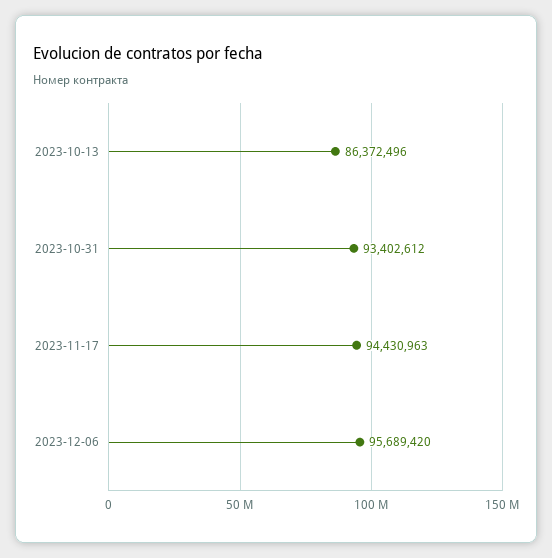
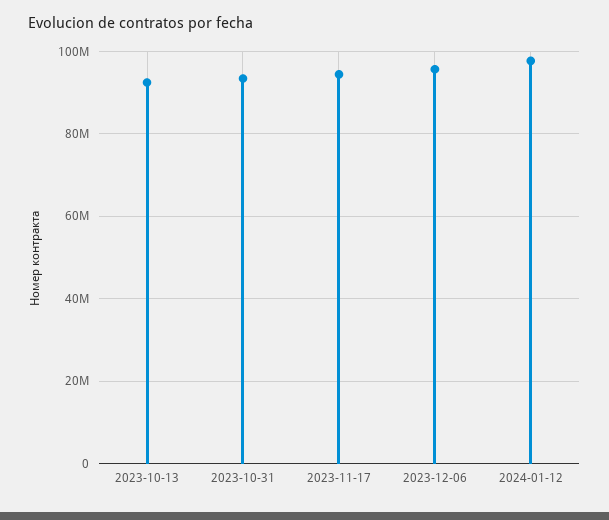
2023-10-13: 86372496 -> 92000000
2024-01-12: none -> 98000000

